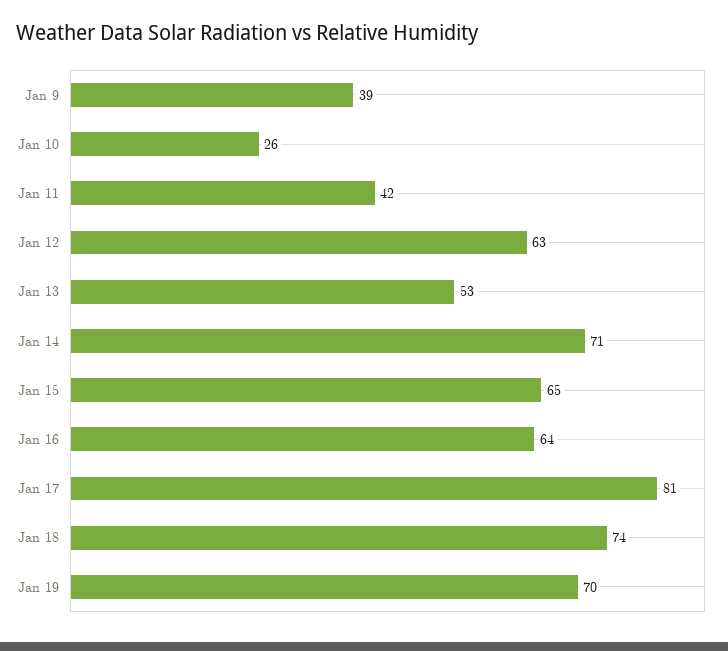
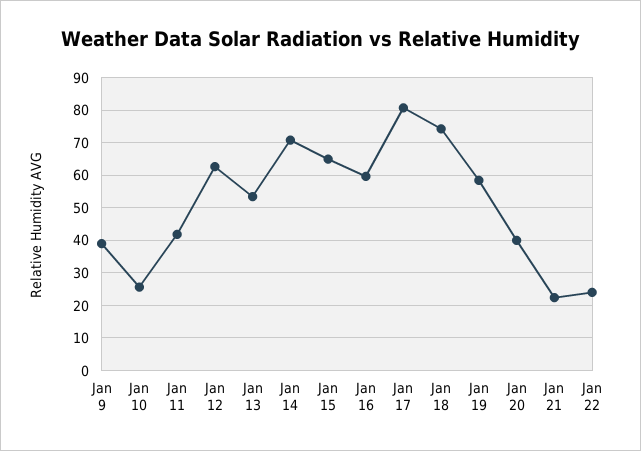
Jan 16: 64 -> 60
Jan 19: 70 -> 58
Jan 20: none -> 40
Jan 21: none -> 22
Jan 22: none -> 24

